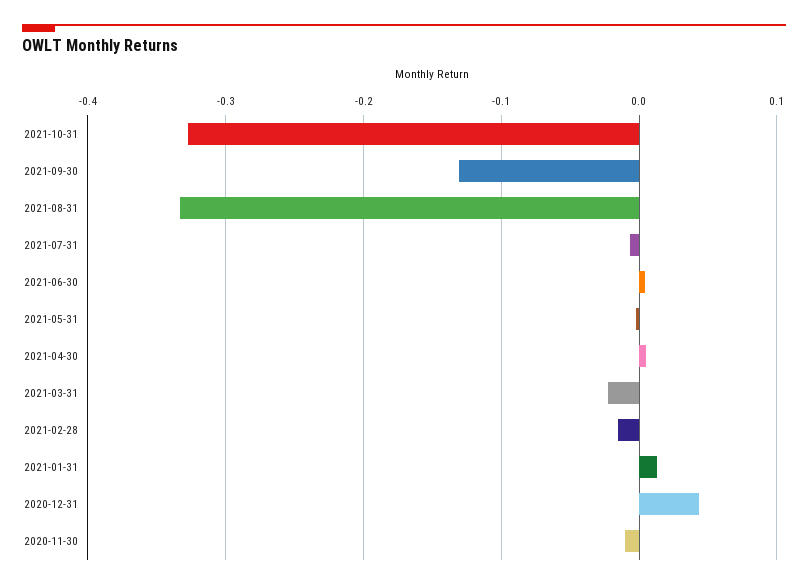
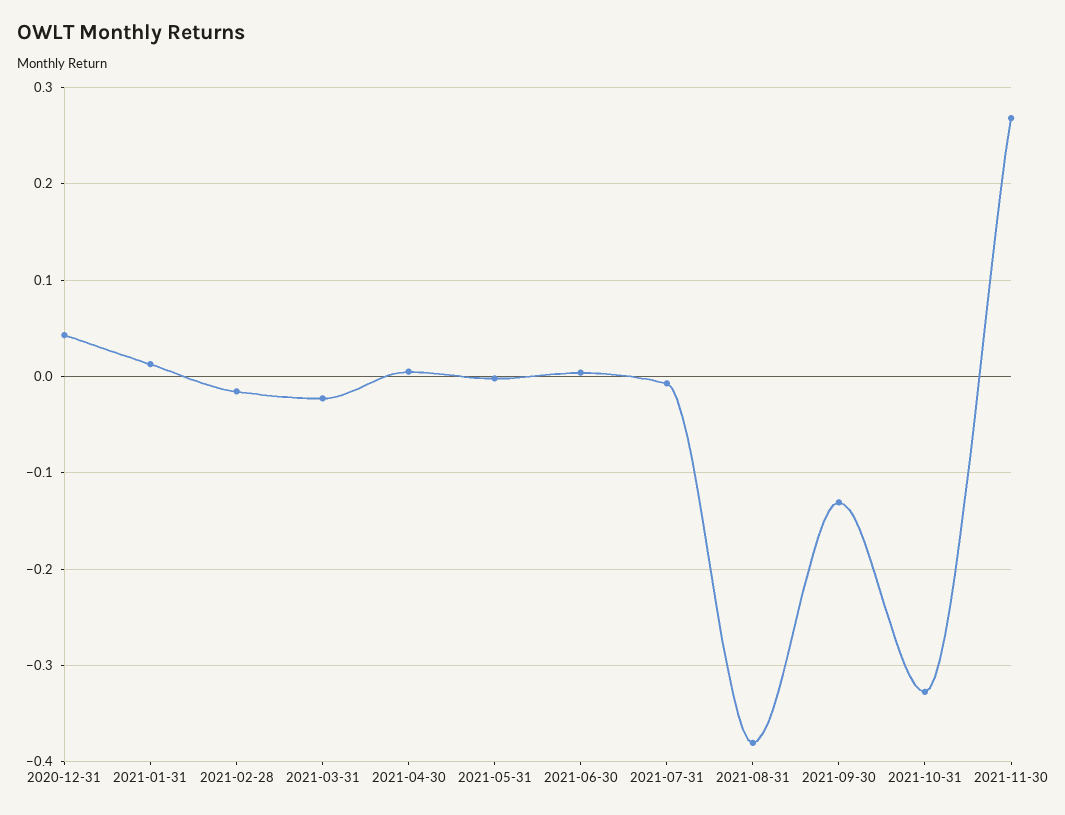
2021-08-31: -0.33 -> -0.38
2020-11-30: -0.01 -> none
2021-11-30: none -> 0.27

